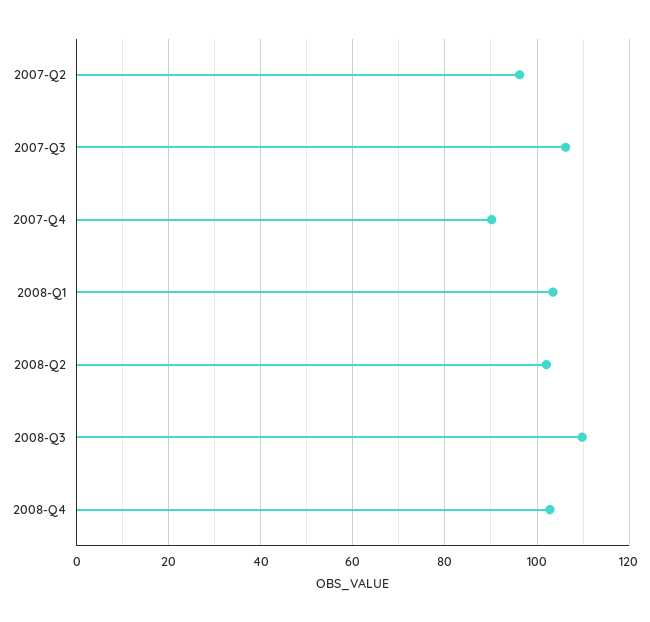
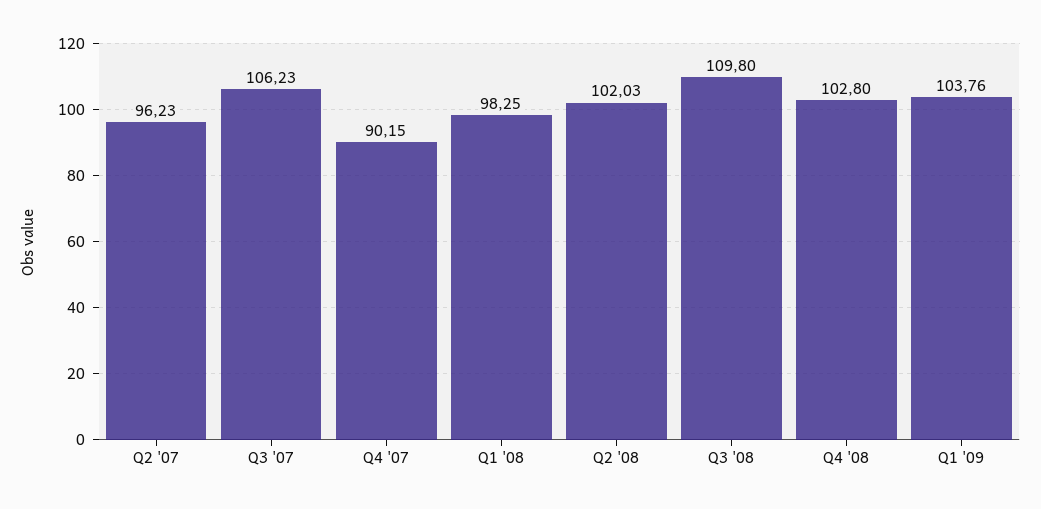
2008-Q1: 104 -> 98.25
Q1 '09: none -> 103.76

